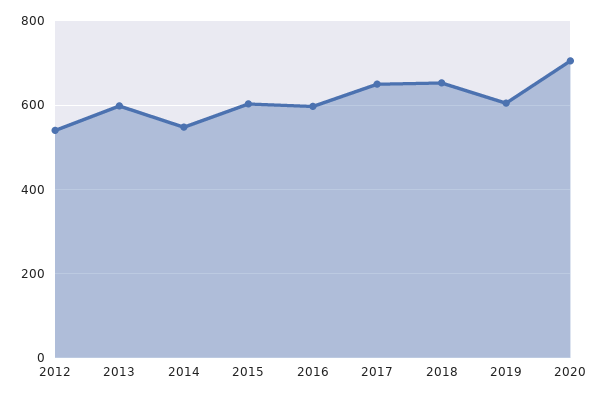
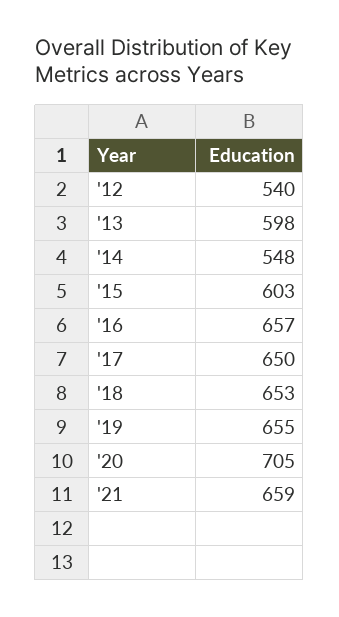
2016: 600 -> 657
2019: 600 -> 655
'21: none -> 659

